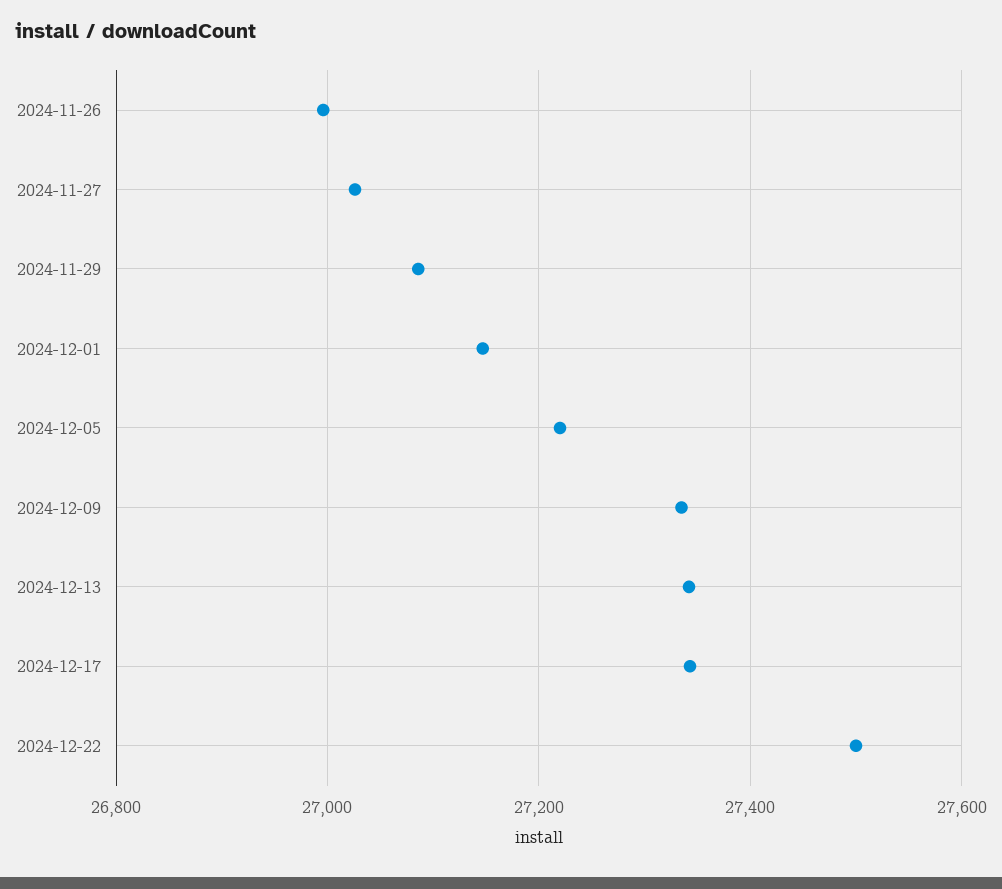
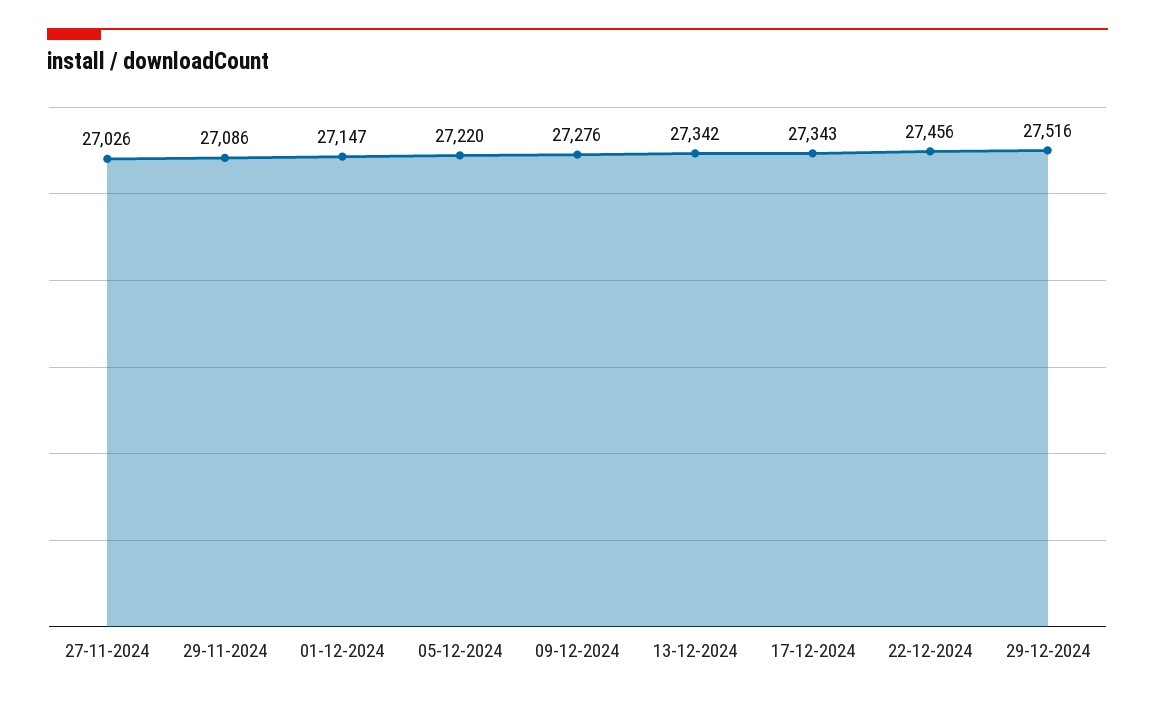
2024-11-26: 27000 -> none
2024-12-09: 27340 -> 27276
2024-12-22: 27500 -> 27456
29-12-2024: none -> 27516

